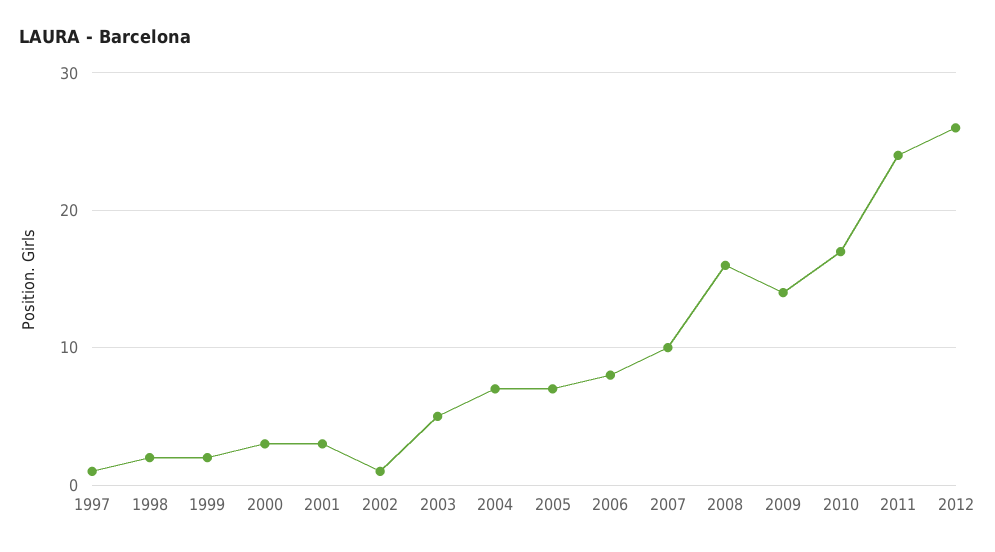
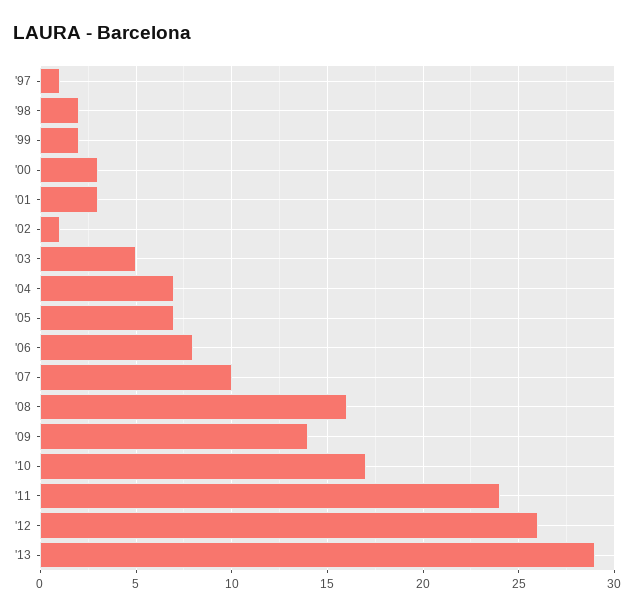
'13: none -> 29

